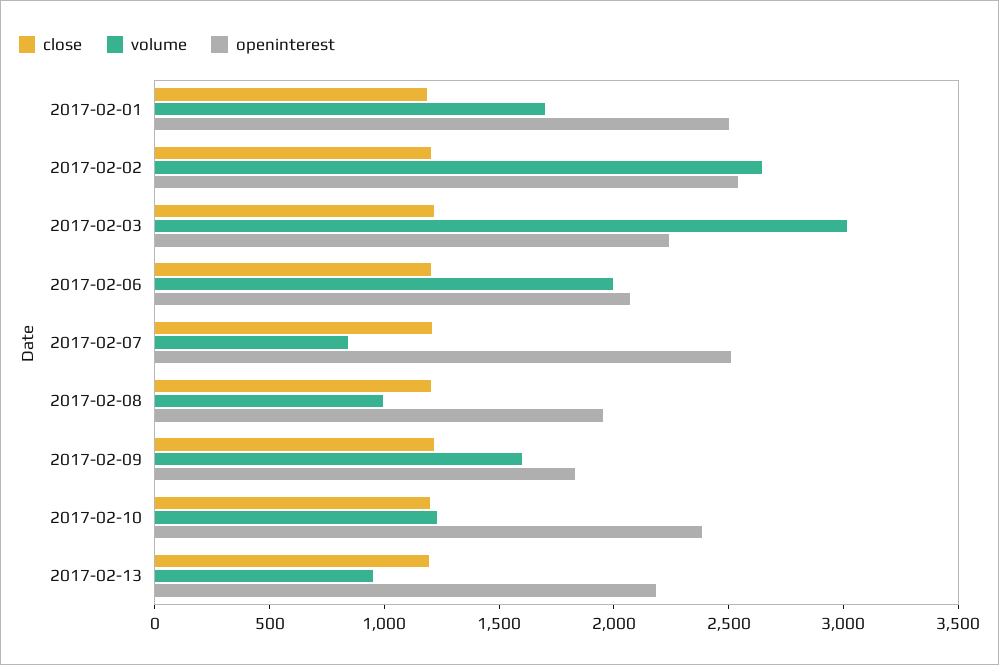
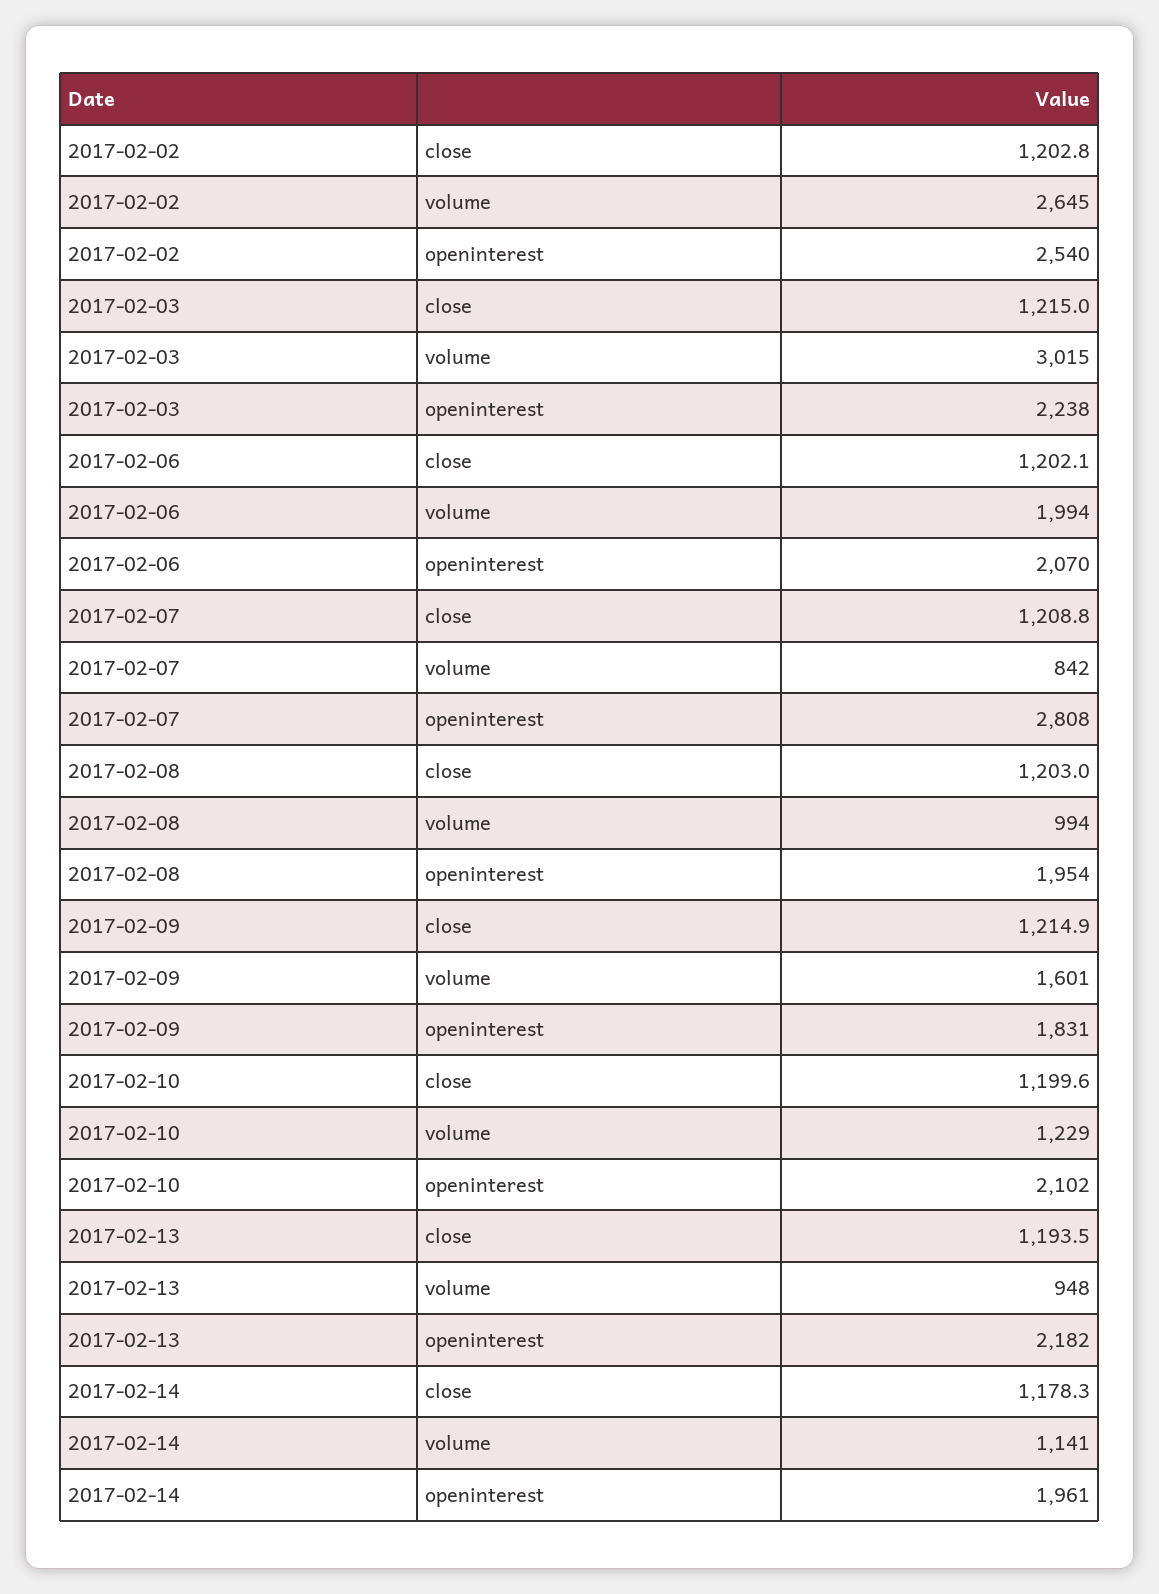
close, 2017-02-01: 1200 -> none
volume, 2017-02-01: 1700 -> none
openinterest, 2017-02-01: 2500 -> none
openinterest, 2017-02-07: 2500 -> 2808
openinterest, 2017-02-10: 2400 -> 2102
close, 2017-02-14: none -> 1178.3
volume, 2017-02-14: none -> 1141
openinterest, 2017-02-14: none -> 1961

